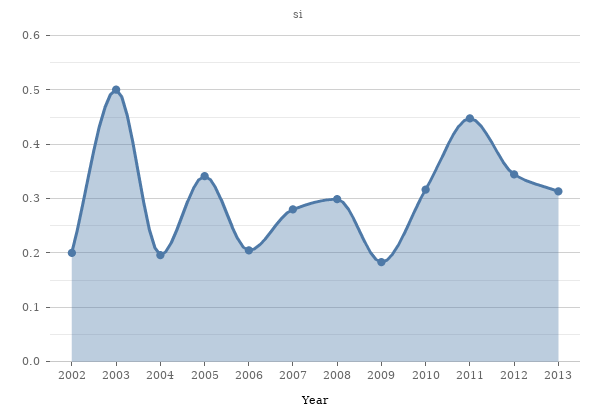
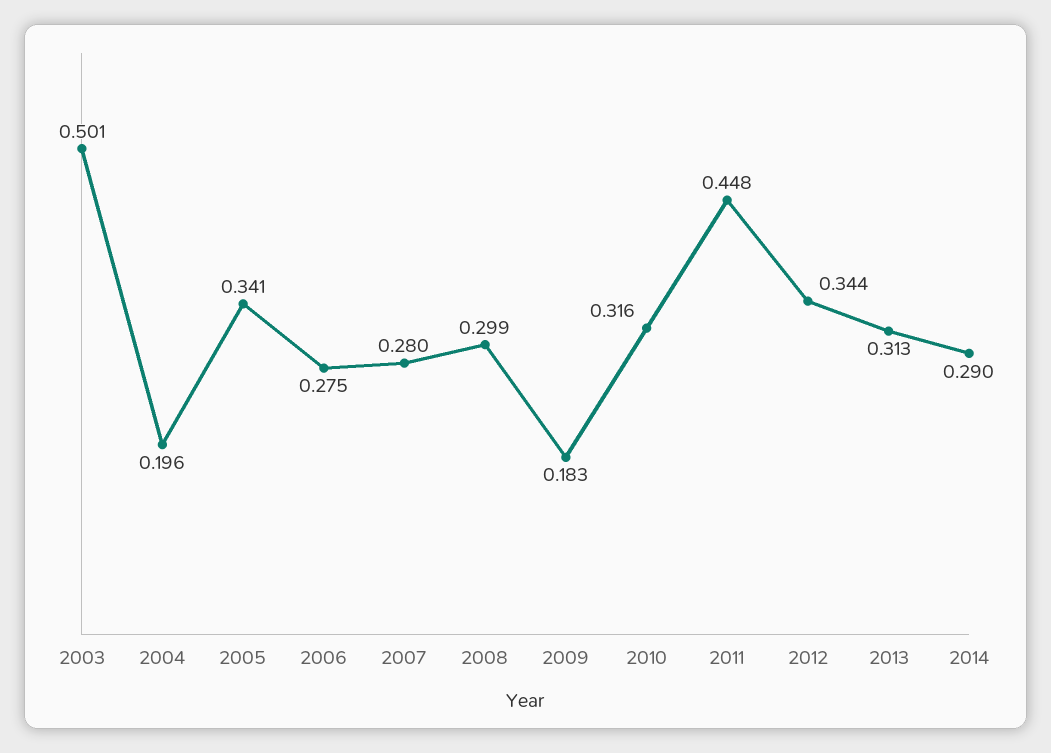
2002: 0.2 -> none
2006: 0.2 -> 0.275
2014: none -> 0.29

